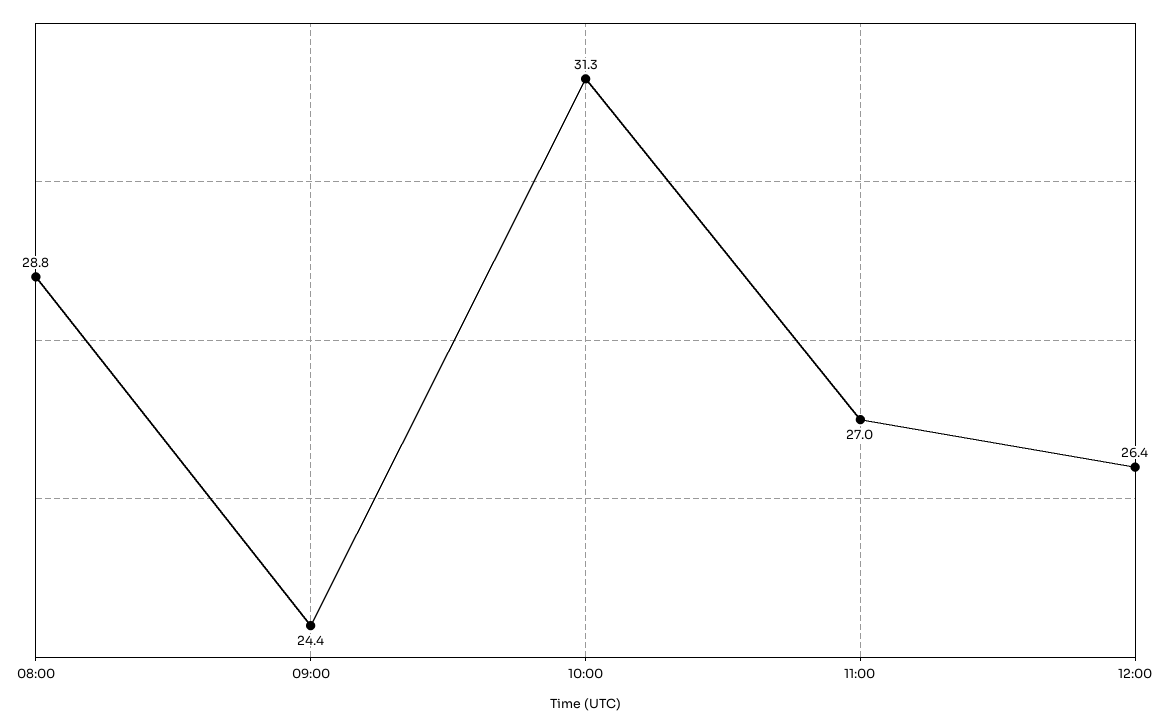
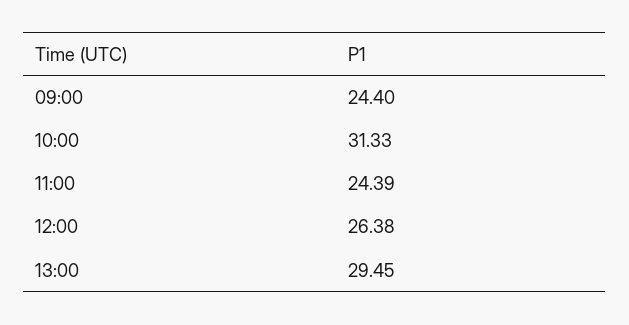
08:00: 28.8 -> none
11:00: 27 -> 24.39
13:00: none -> 29.45

